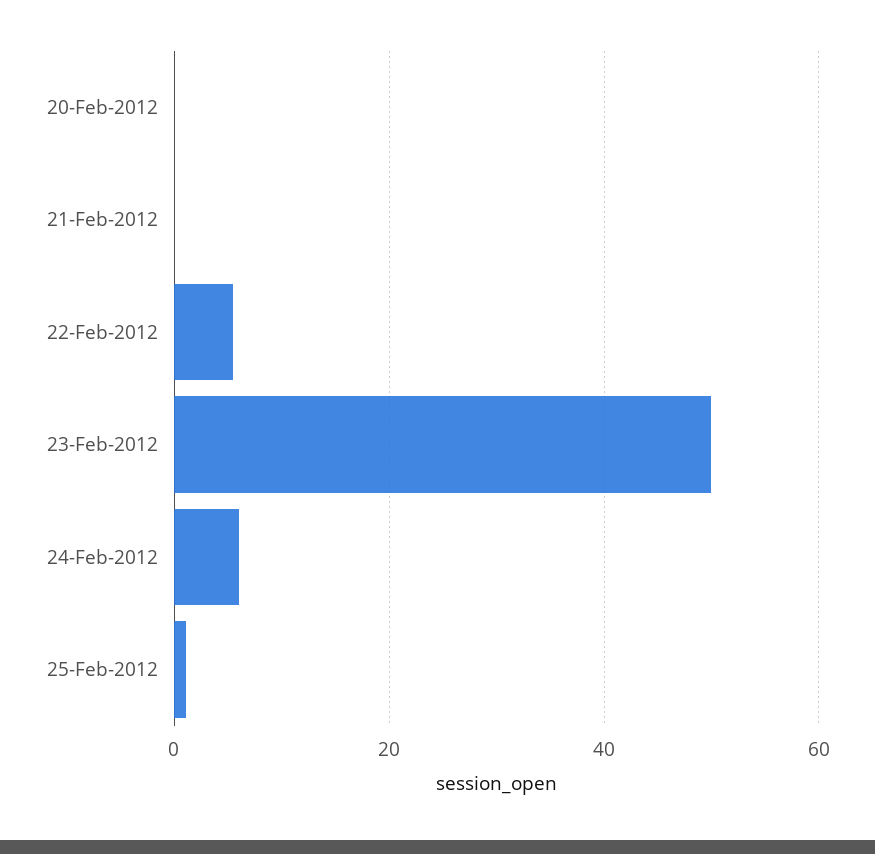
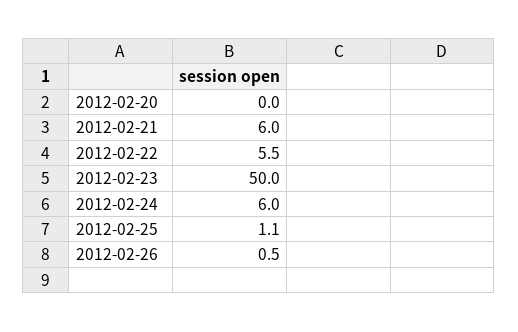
21-Feb-2012: 0 -> 6
2012-02-26: none -> 0.5

